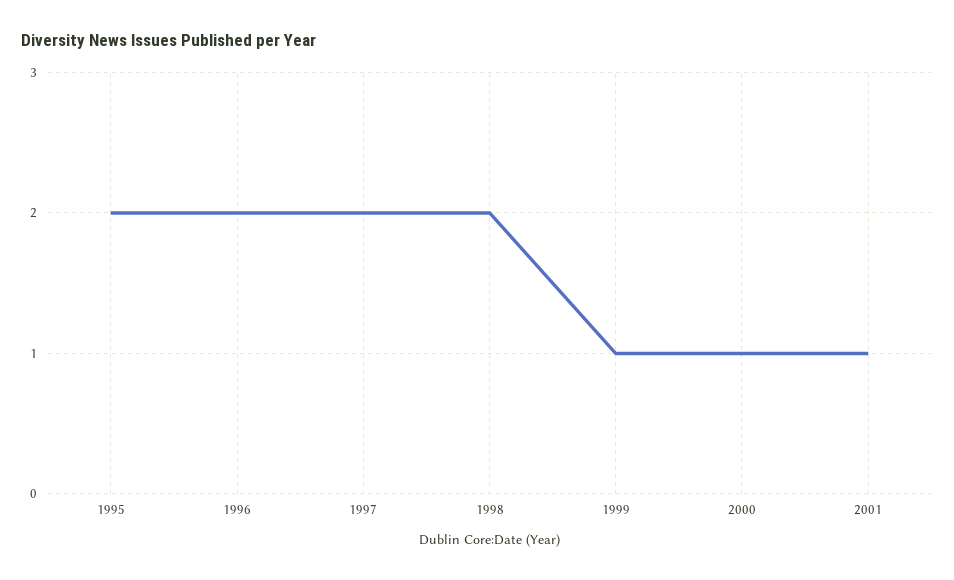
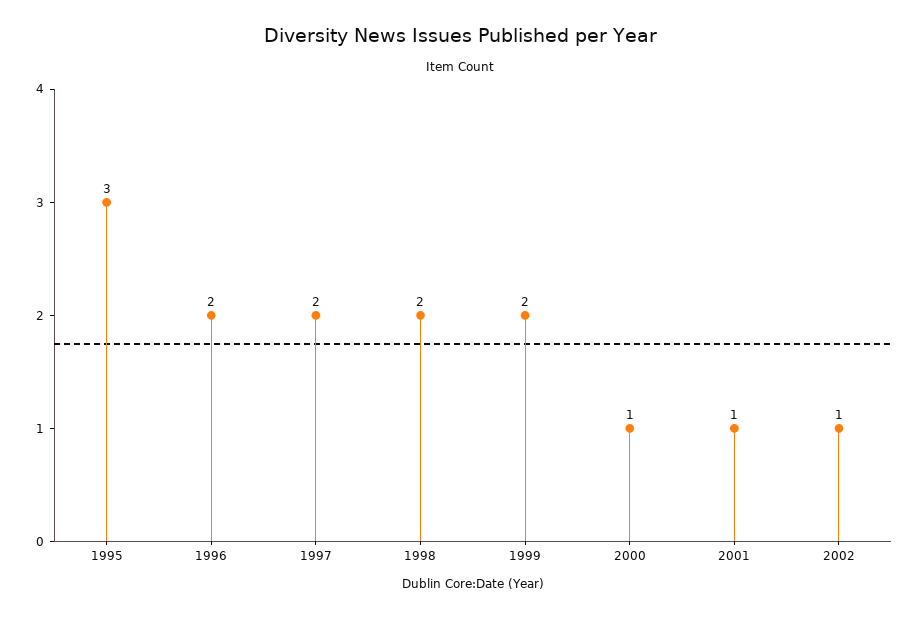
1995: 2 -> 3
1999: 1 -> 2
2002: none -> 1

